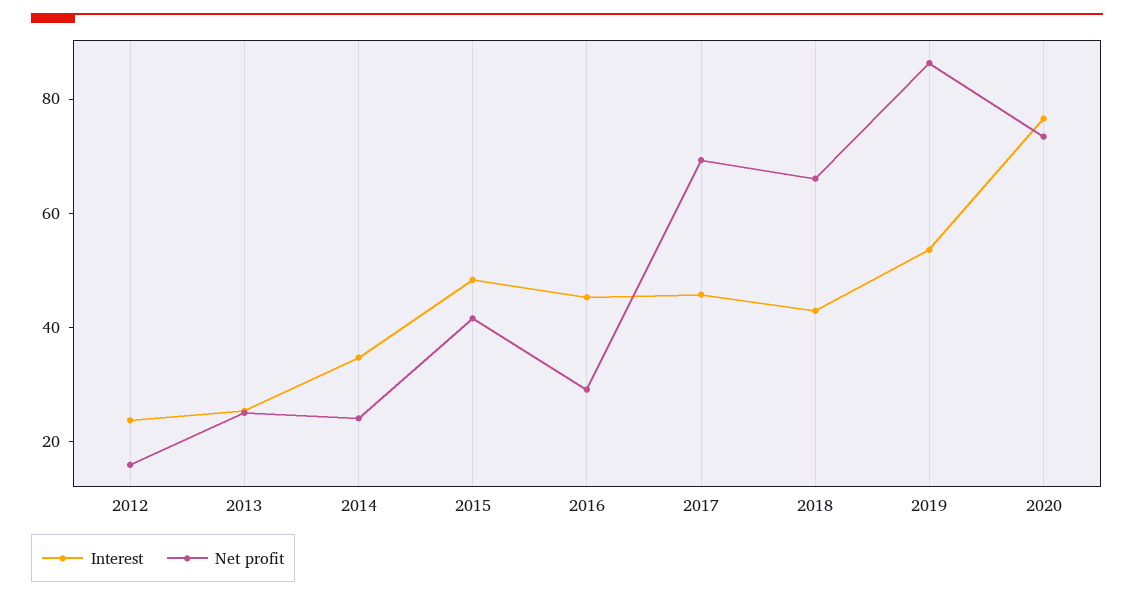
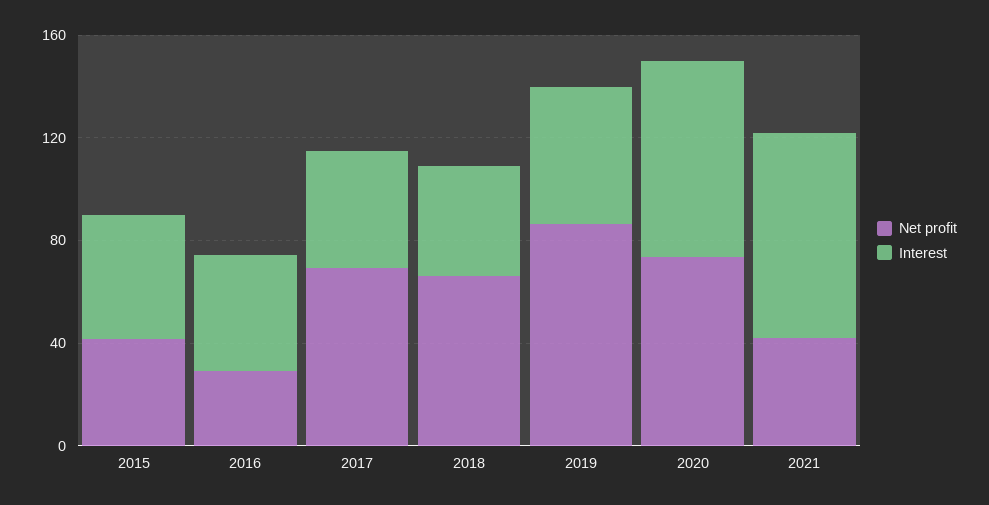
Interest, 2012: 25 -> none
Net profit, 2012: 15 -> none
Interest, 2013: 25 -> none
Net profit, 2013: 25 -> none
Interest, 2014: 35 -> none
Net profit, 2014: 25 -> none
Net profit, 2021: none -> 40
Interest, 2021: none -> 80

